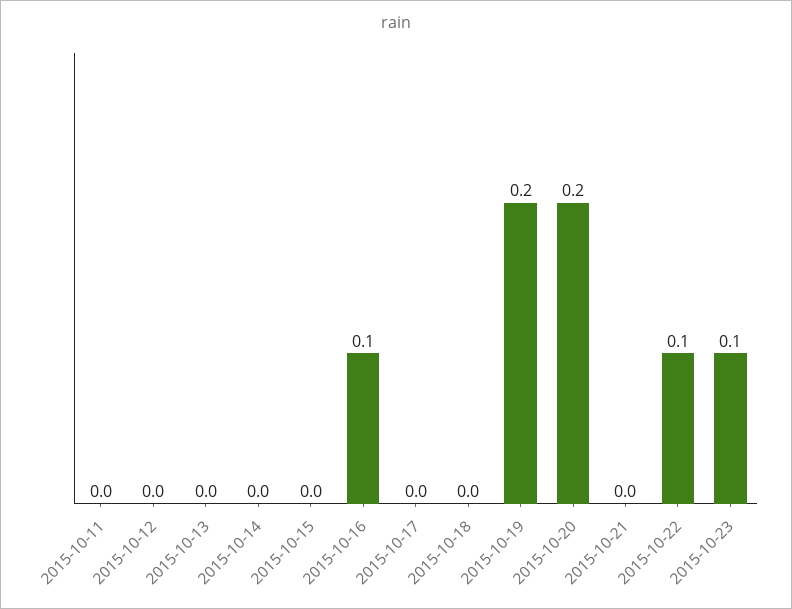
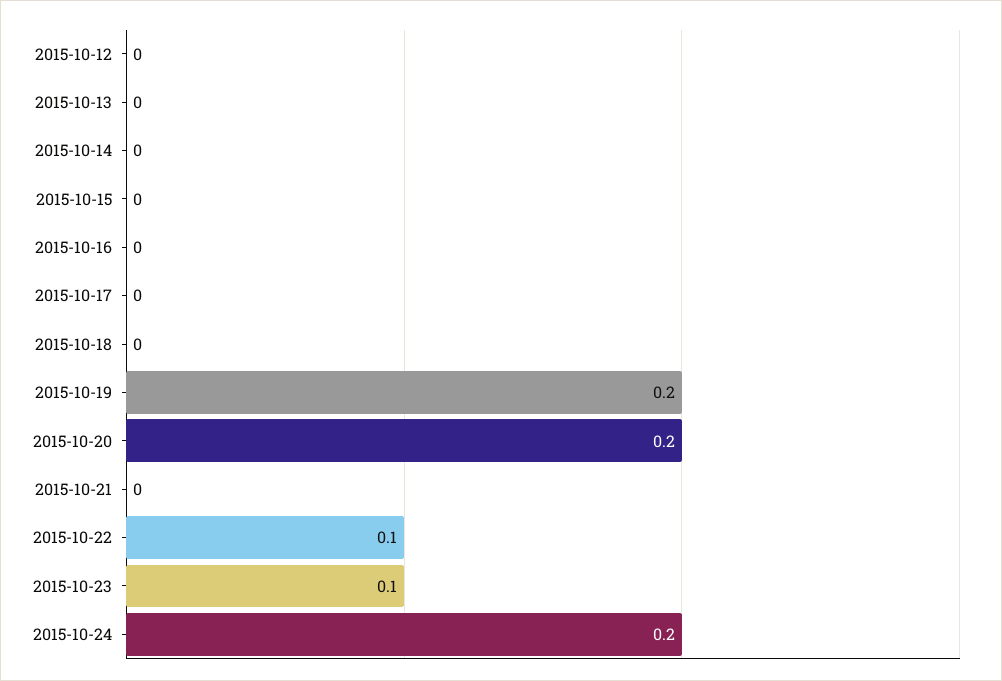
2015-10-11: 0 -> none
2015-10-16: 0.1 -> 0
2015-10-24: none -> 0.2

